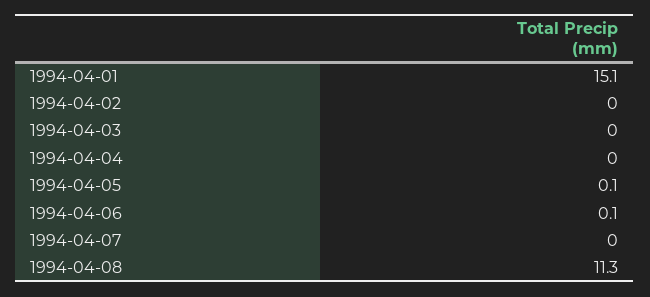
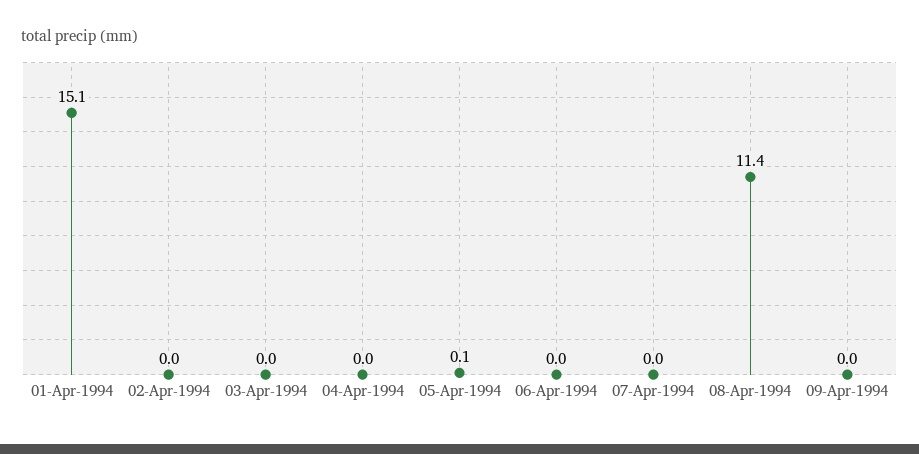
1994-04-06: 0.1 -> 0
1994-04-08: 11.3 -> 11.4
09-Apr-1994: none -> 0

